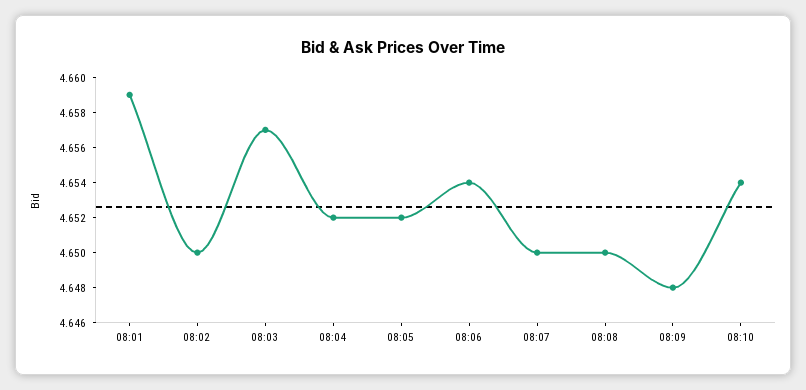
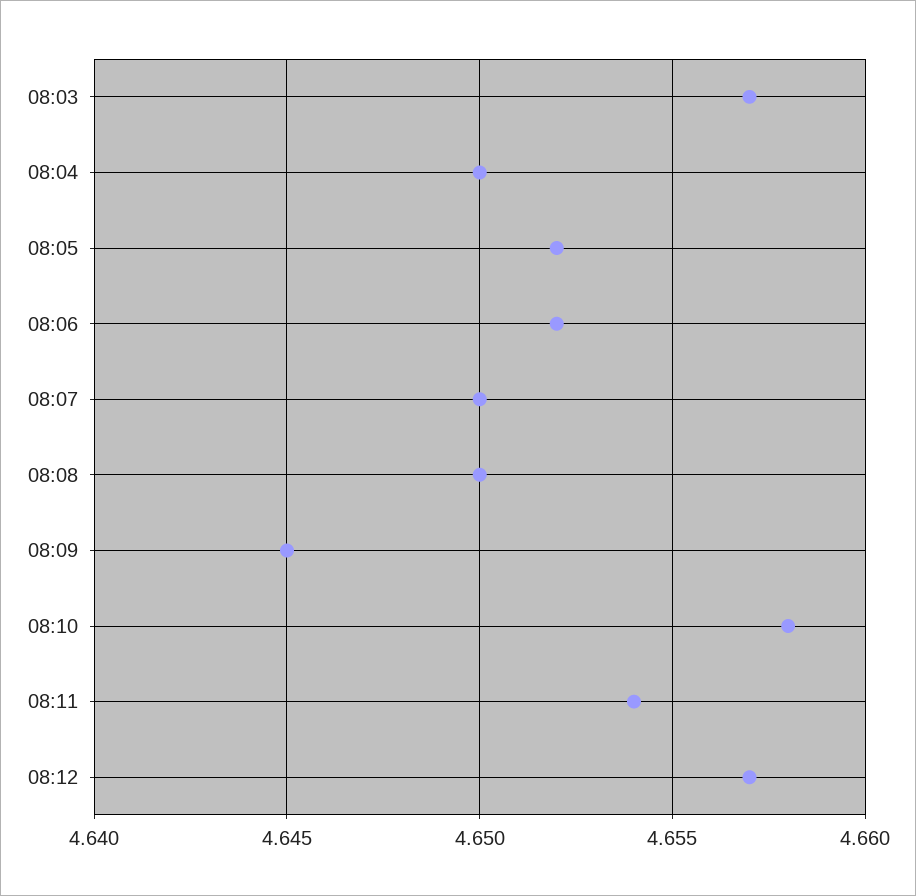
08:01: 4.659 -> none
08:02: 4.65 -> none
08:04: 4.652 -> 4.65
08:06: 4.654 -> 4.652
08:09: 4.648 -> 4.645
08:10: 4.654 -> 4.658
08:11: none -> 4.654
08:12: none -> 4.657

